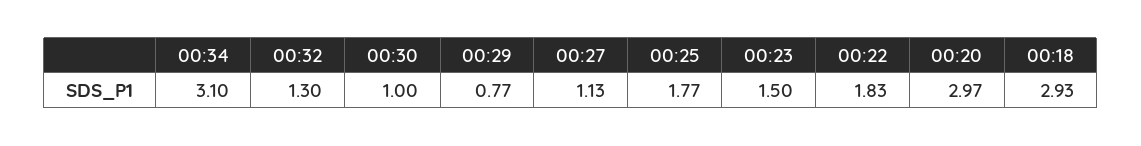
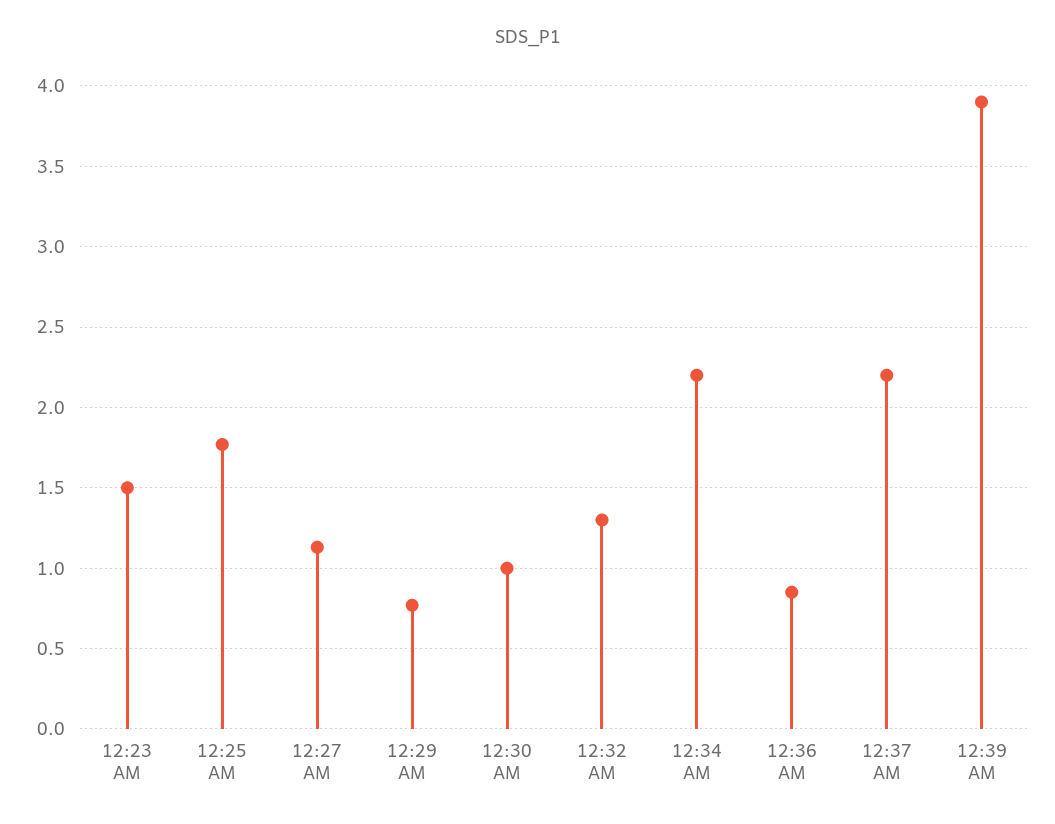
00:34: 3.1 -> 2.2
00:22: 1.83 -> none
00:20: 2.97 -> none
00:18: 2.93 -> none
12:36 AM: none -> 0.85
12:37 AM: none -> 2.2
12:39 AM: none -> 3.9

